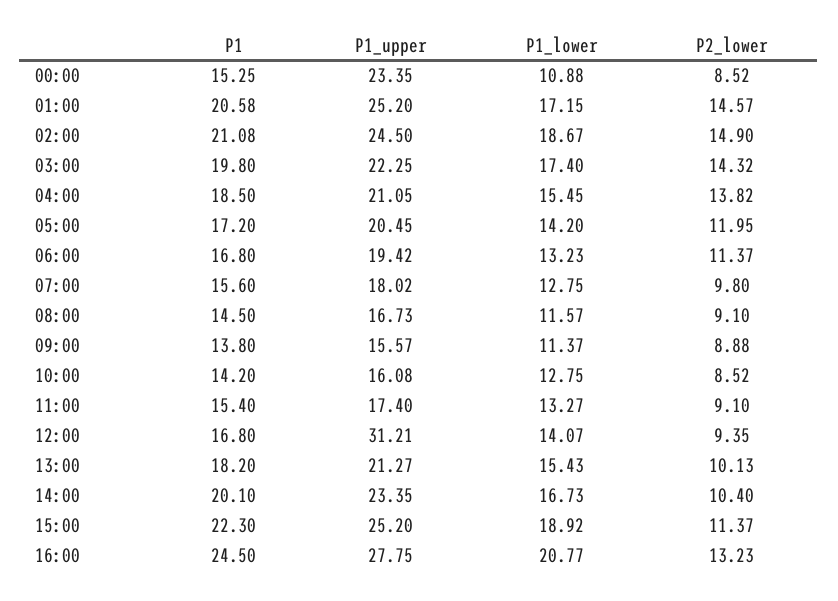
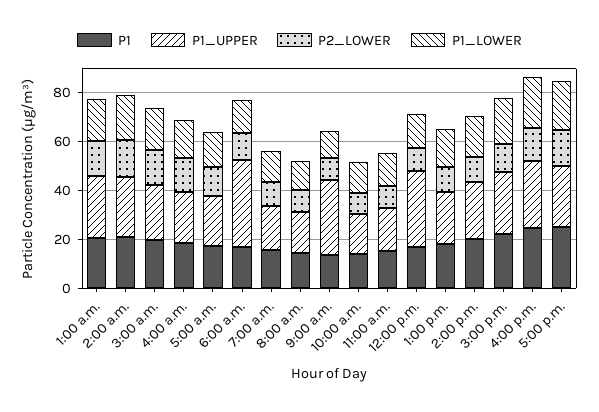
P1, 00:00: 15.25 -> none
P1_upper, 00:00: 23.35 -> none
P1_lower, 00:00: 10.88 -> none
P2_lower, 00:00: 8.52 -> none
P1_upper, 06:00: 19.42 -> 35
P1_upper, 09:00: 15.57 -> 30
P1, 5:00 p.m.: none -> 25
P1_upper, 5:00 p.m.: none -> 25
P2_lower, 5:00 p.m.: none -> 15
P1_lower, 5:00 p.m.: none -> 20

